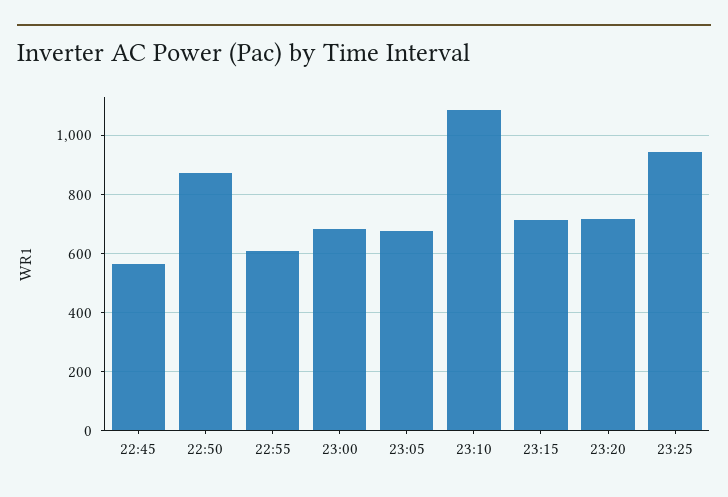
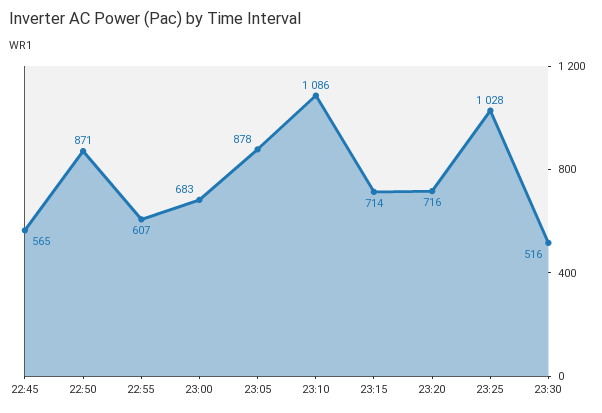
23:05: 675 -> 878
23:25: 950 -> 1028
23:30: none -> 516

